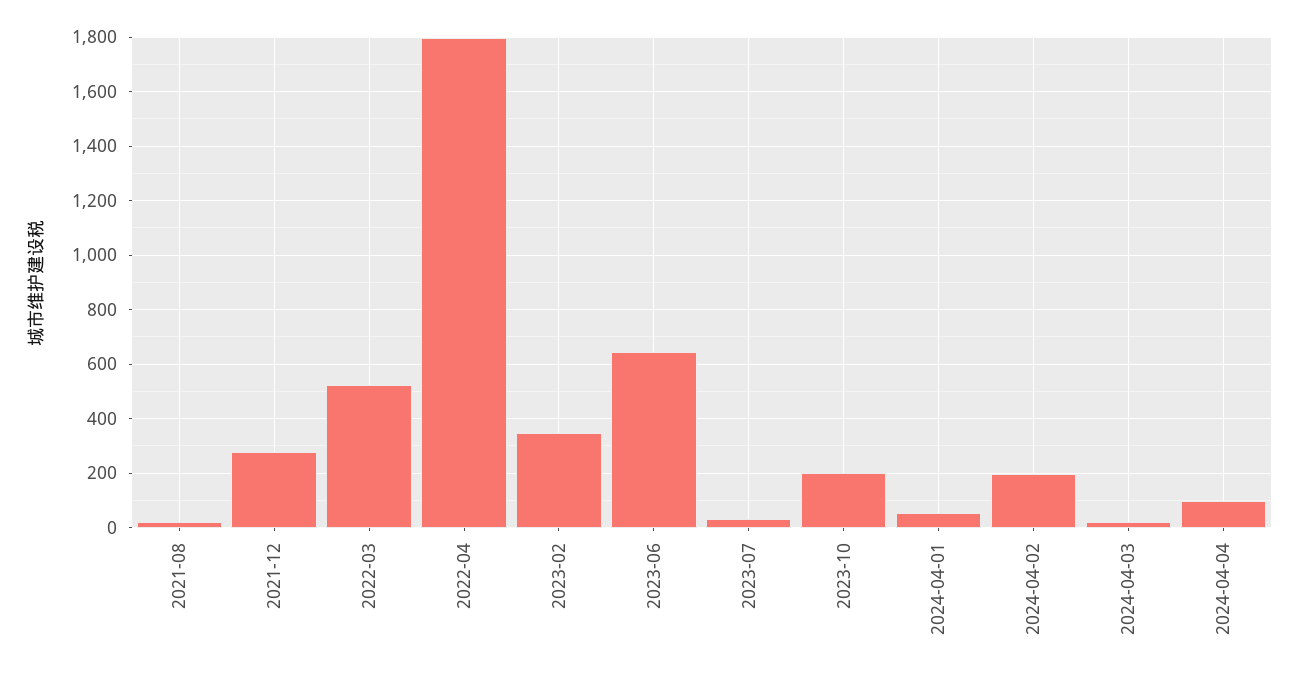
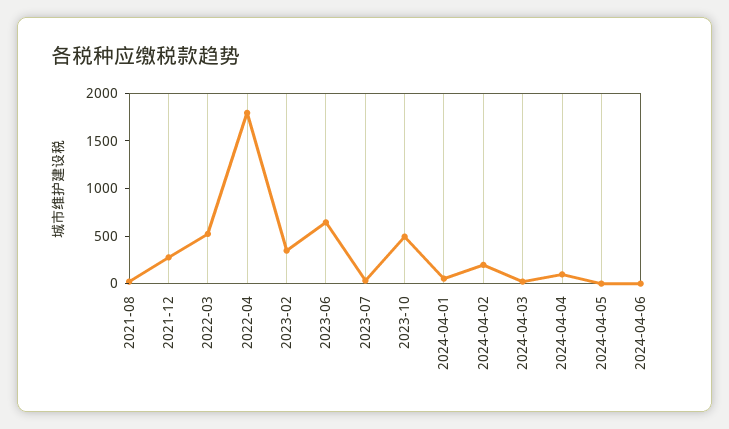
2023-10: 200 -> 500
2024-04-05: none -> 0
2024-04-06: none -> 0

